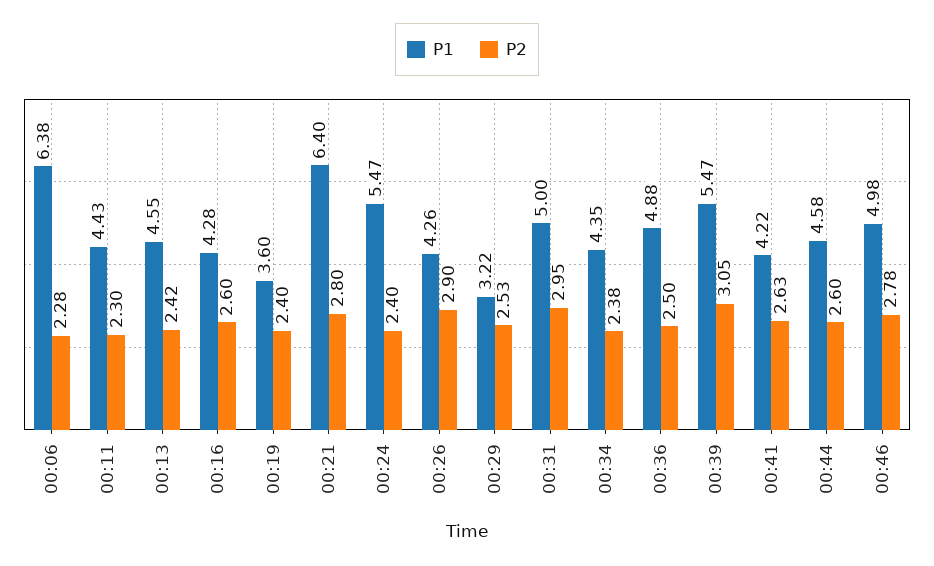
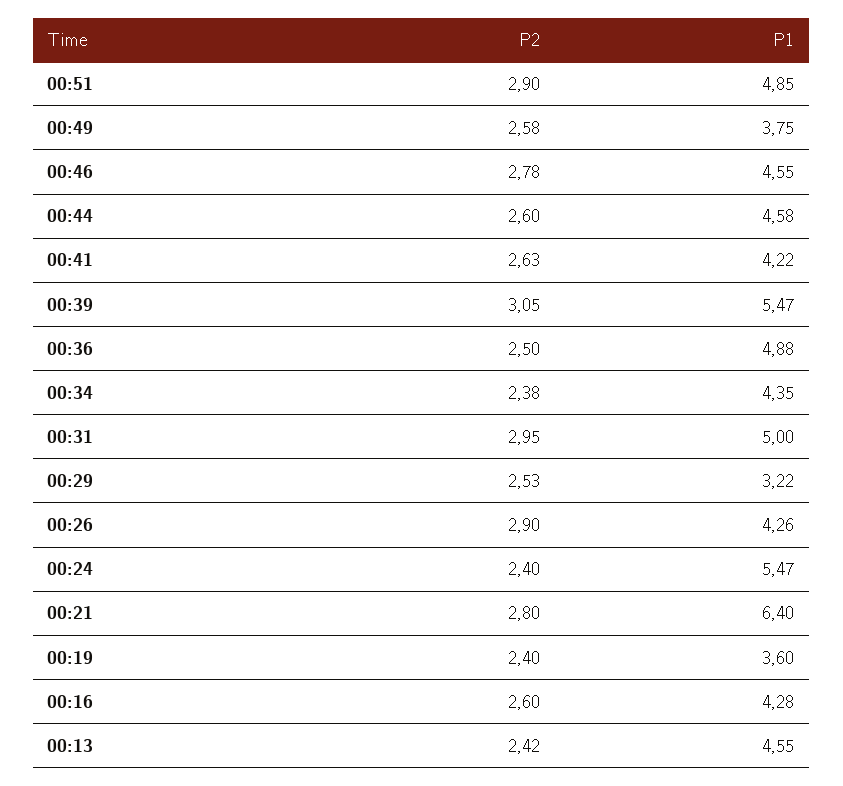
P1, 00:06: 6.38 -> none
P2, 00:06: 2.28 -> none
P1, 00:11: 4.43 -> none
P2, 00:11: 2.3 -> none
P1, 00:46: 4.98 -> 4.55
P2, 00:51: none -> 2.9
P1, 00:51: none -> 4.85
P2, 00:49: none -> 2.58
P1, 00:49: none -> 3.75

